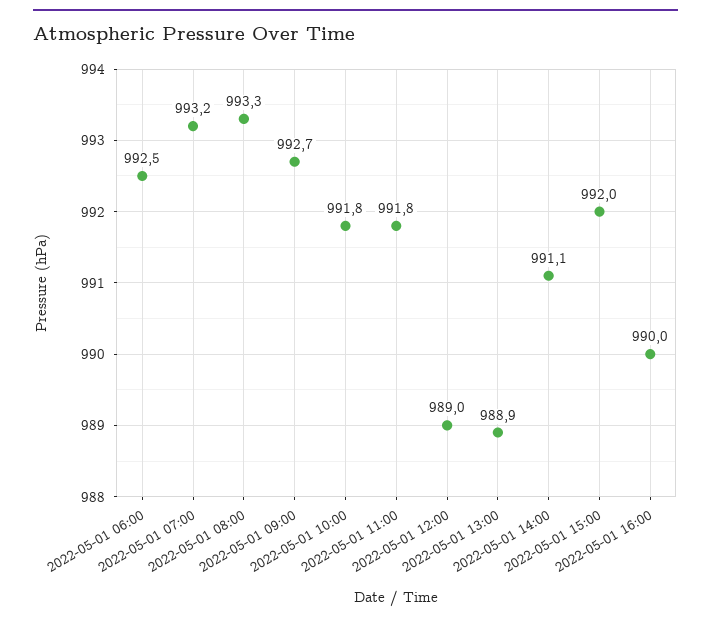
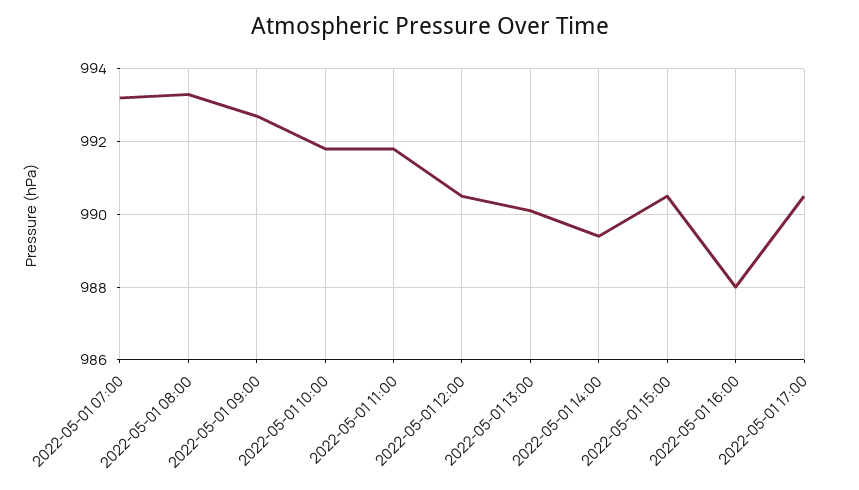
2022-05-01 06:00: 992.5 -> none
2022-05-01 12:00: 989 -> 990.5
2022-05-01 13:00: 988.9 -> 990
2022-05-01 14:00: 991.1 -> 989.5
2022-05-01 15:00: 992 -> 990.5
2022-05-01 16:00: 990 -> 988
2022-05-01 17:00: none -> 990.5

